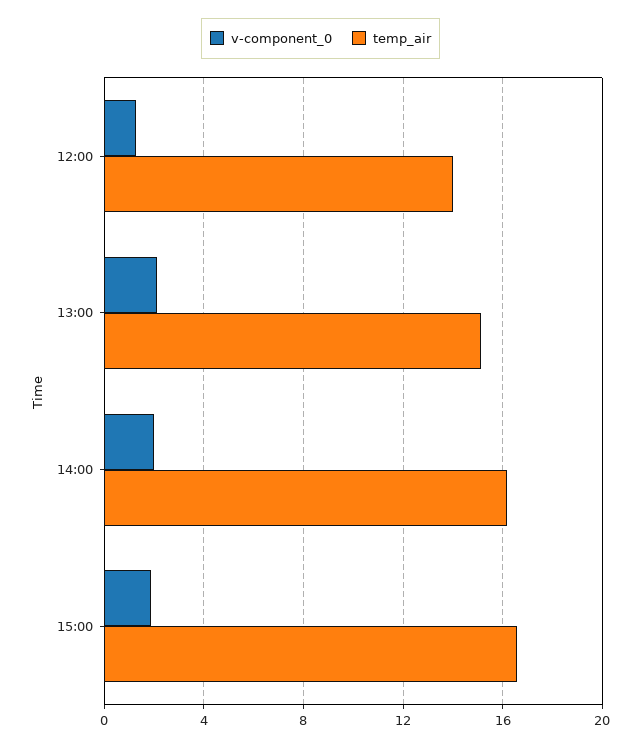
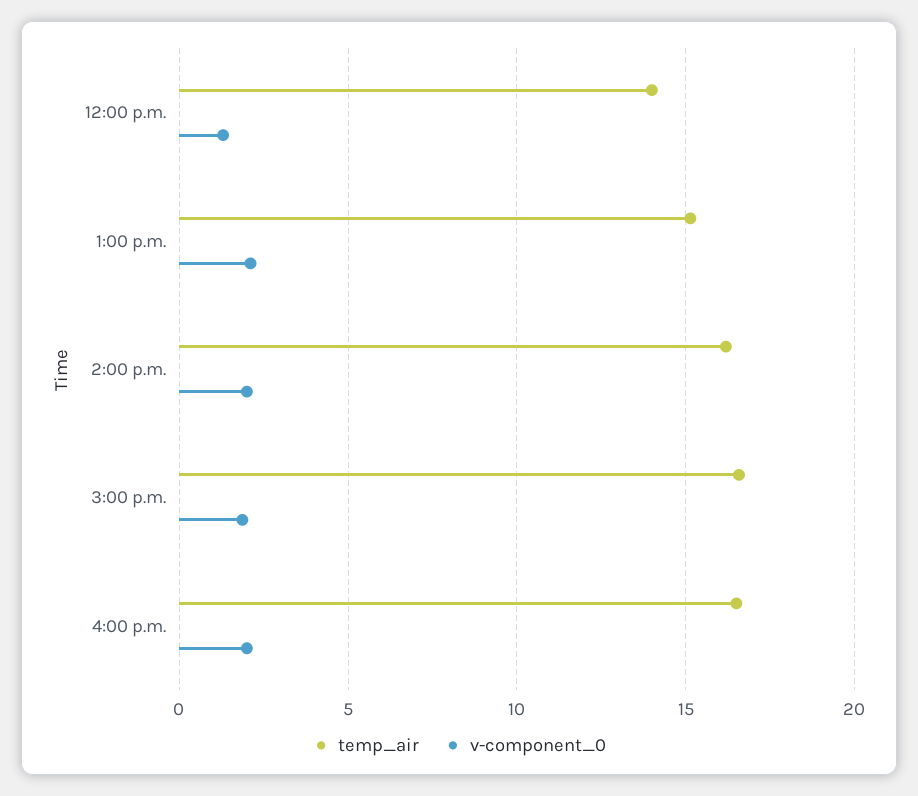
temp_air, 4:00 p.m.: none -> 16.5
v-component_0, 4:00 p.m.: none -> 2

